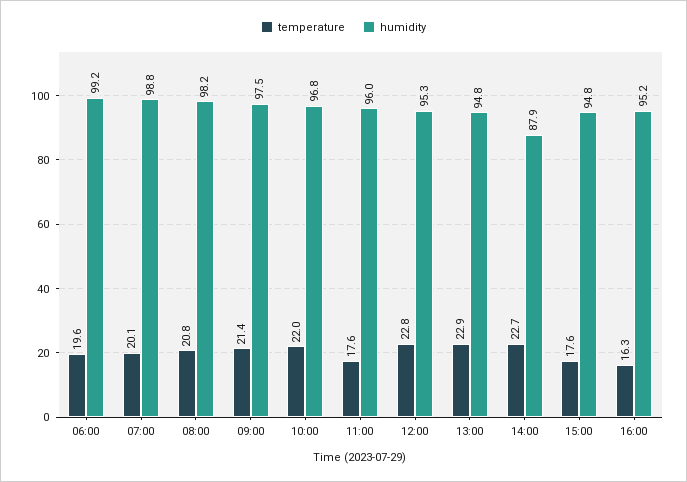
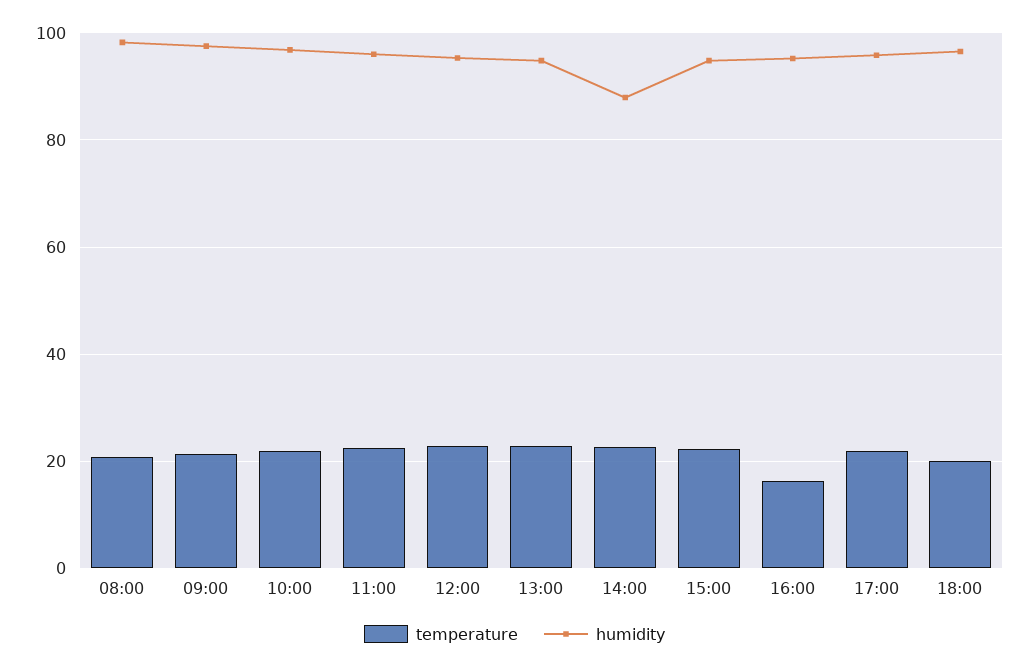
temperature, 06:00: 19.6 -> none
humidity, 06:00: 99.2 -> none
temperature, 07:00: 20.1 -> none
humidity, 07:00: 98.8 -> none
temperature, 11:00: 17.6 -> 22
temperature, 15:00: 17.6 -> 22
temperature, 17:00: none -> 22
humidity, 17:00: none -> 96
temperature, 18:00: none -> 20
humidity, 18:00: none -> 96

